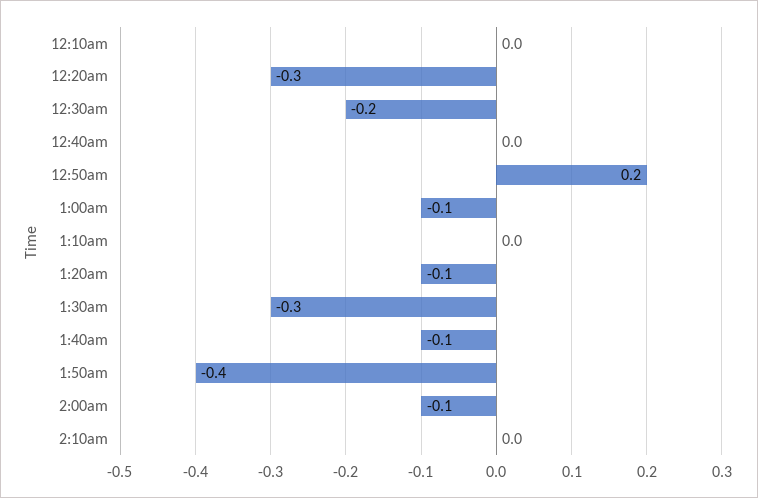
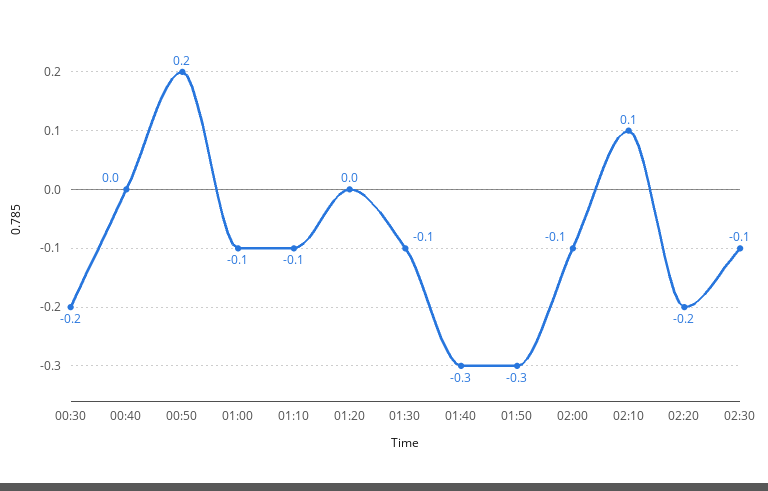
12:10am: 0 -> none
12:20am: -0.3 -> none
1:10am: 0 -> -0.1
1:20am: -0.1 -> 0
1:30am: -0.3 -> -0.1
1:40am: -0.1 -> -0.3
1:50am: -0.4 -> -0.3
2:10am: 0 -> 0.1
02:20: none -> -0.2
02:30: none -> -0.1

